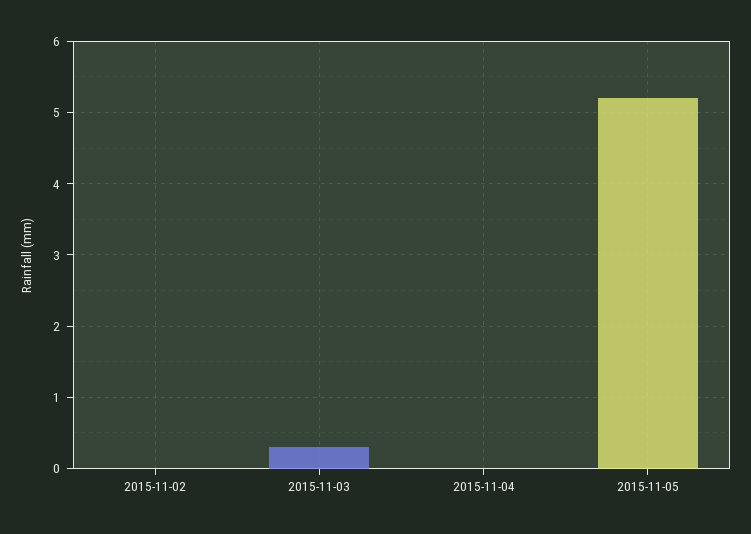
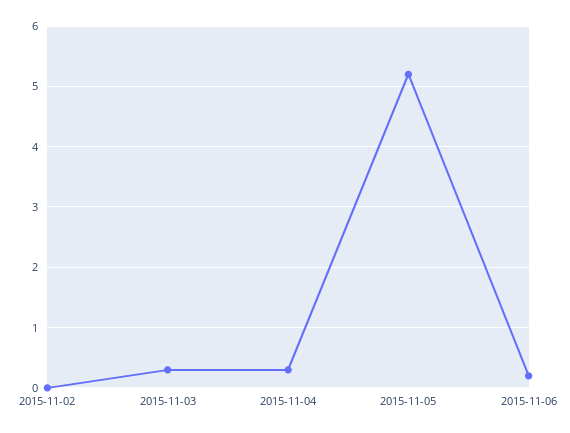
2015-11-04: 0 -> 0.3
2015-11-06: none -> 0.2

